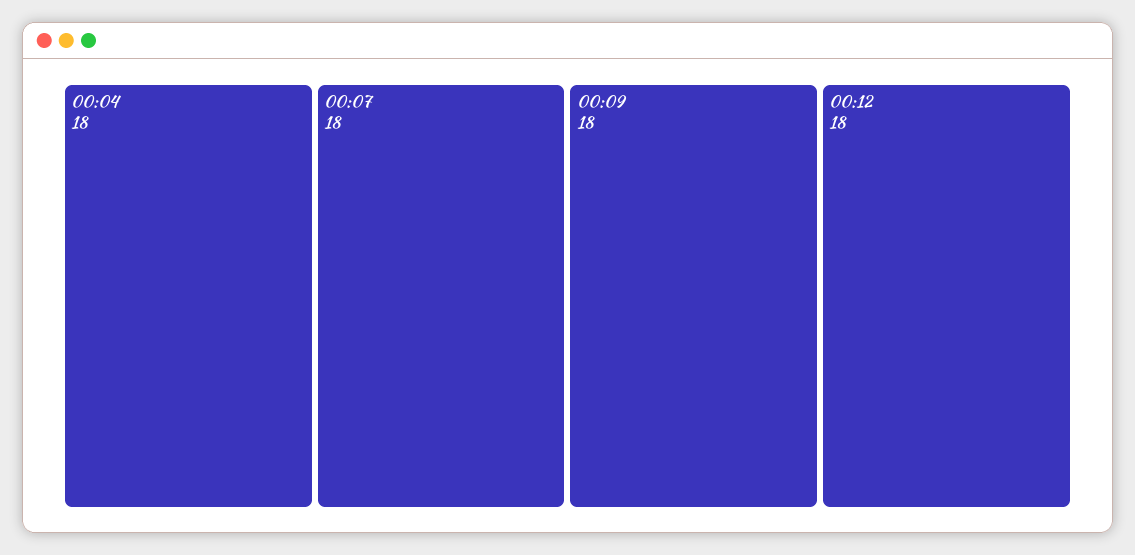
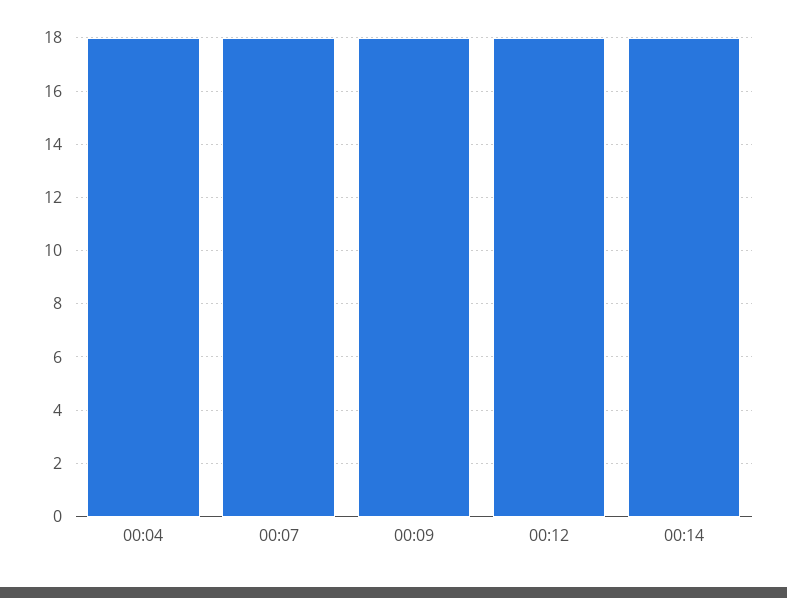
00:14: none -> 18

